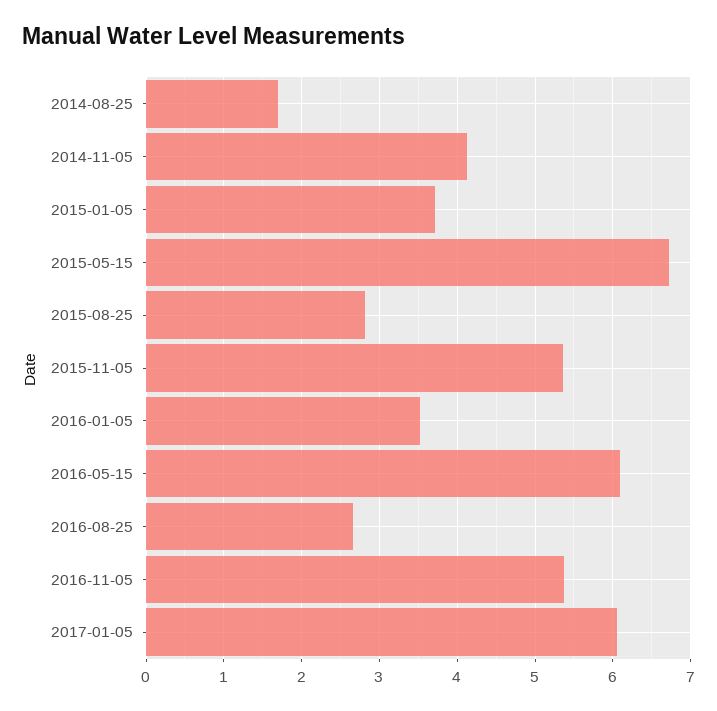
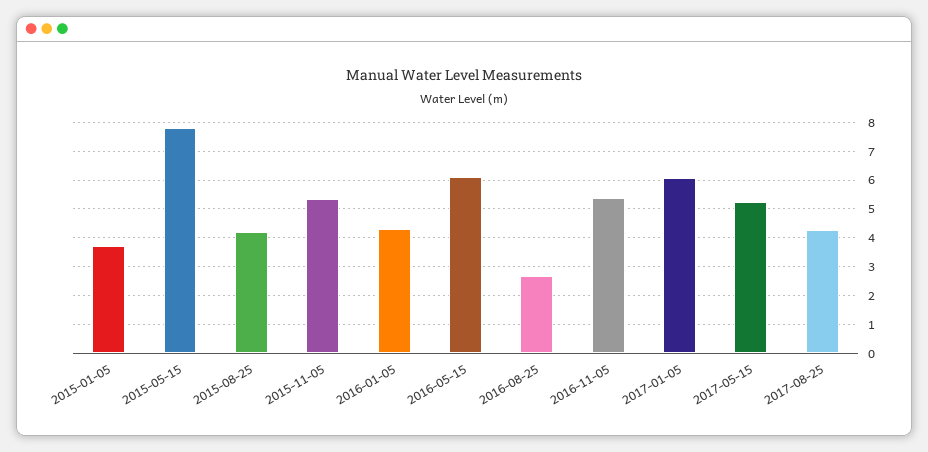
2014-08-25: 1.7 -> none
2014-11-05: 4.1 -> none
2015-05-15: 6.7 -> 7.75
2015-08-25: 2.8 -> 4.25
2016-01-05: 3.5 -> 4.25
2017-05-15: none -> 5.25
2017-08-25: none -> 4.25

